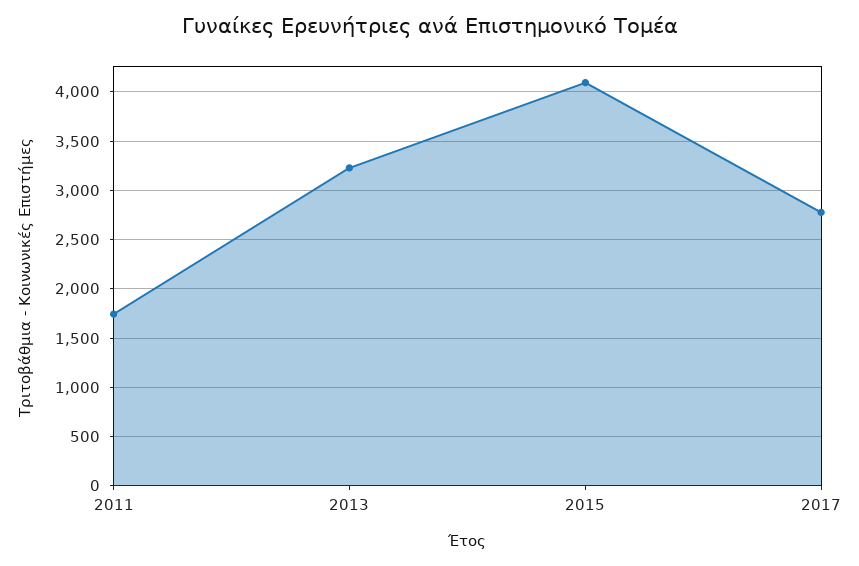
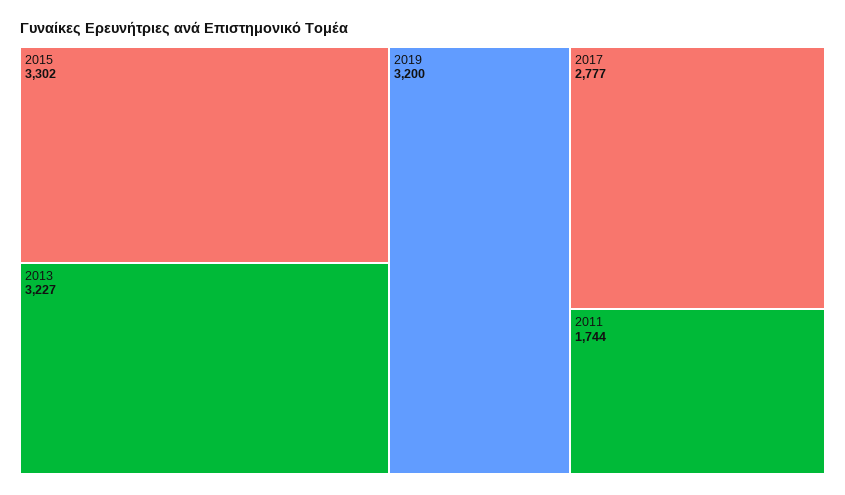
2015: 4100 -> 3302
2019: none -> 3200

